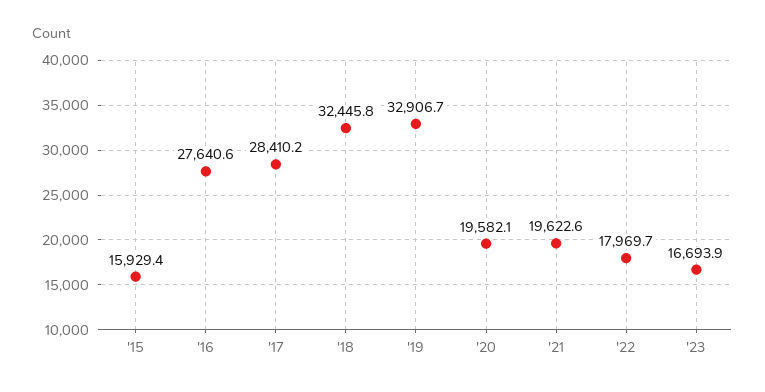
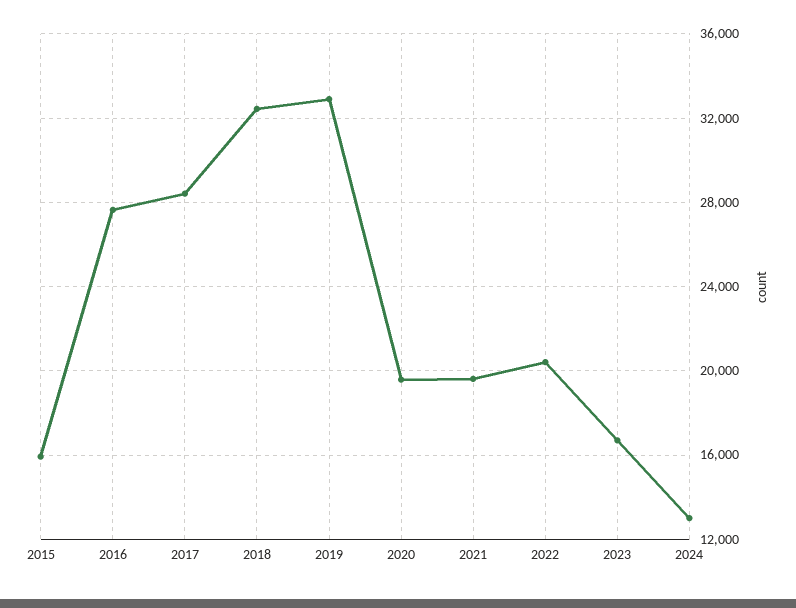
'22: 17969.7 -> 20500
2024: none -> 13000

